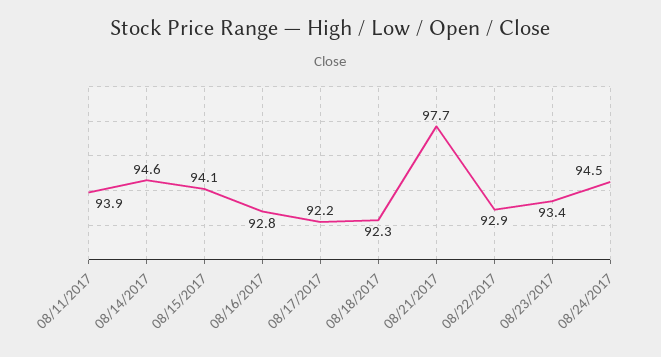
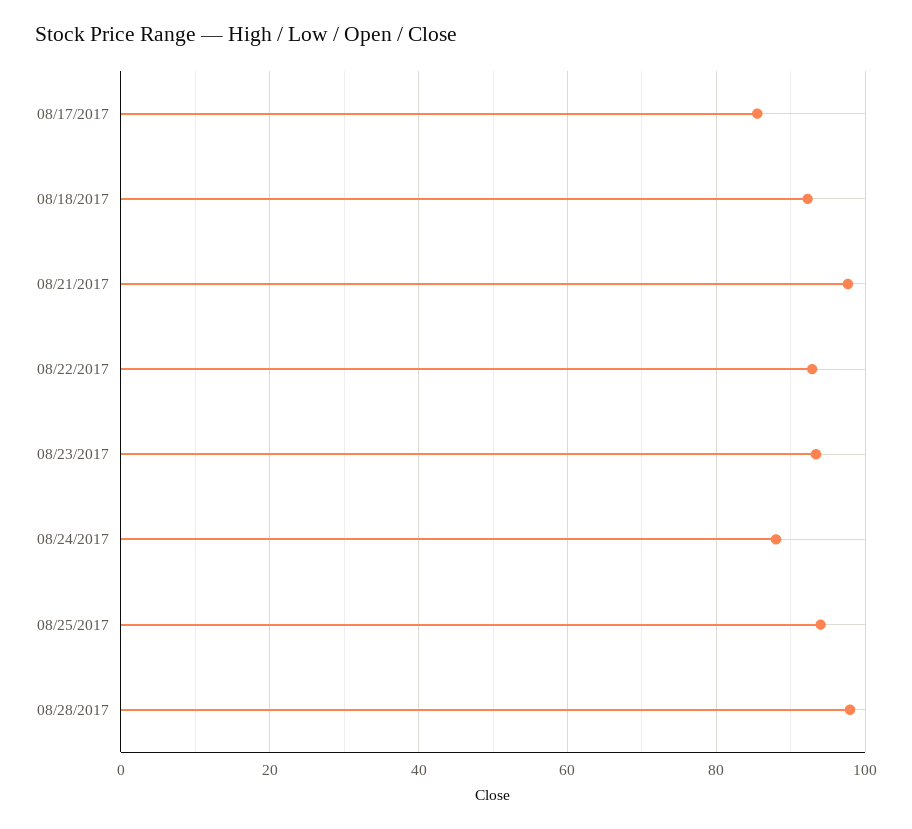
08/11/2017: 93.9 -> none
08/14/2017: 94.6 -> none
08/15/2017: 94.1 -> none
08/16/2017: 92.8 -> none
08/17/2017: 92.2 -> 86
08/24/2017: 94.5 -> 88
08/25/2017: none -> 94
08/28/2017: none -> 98

